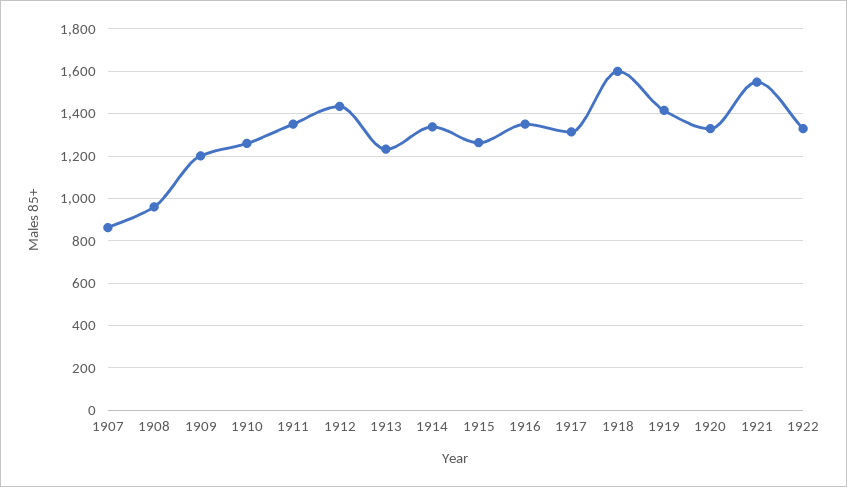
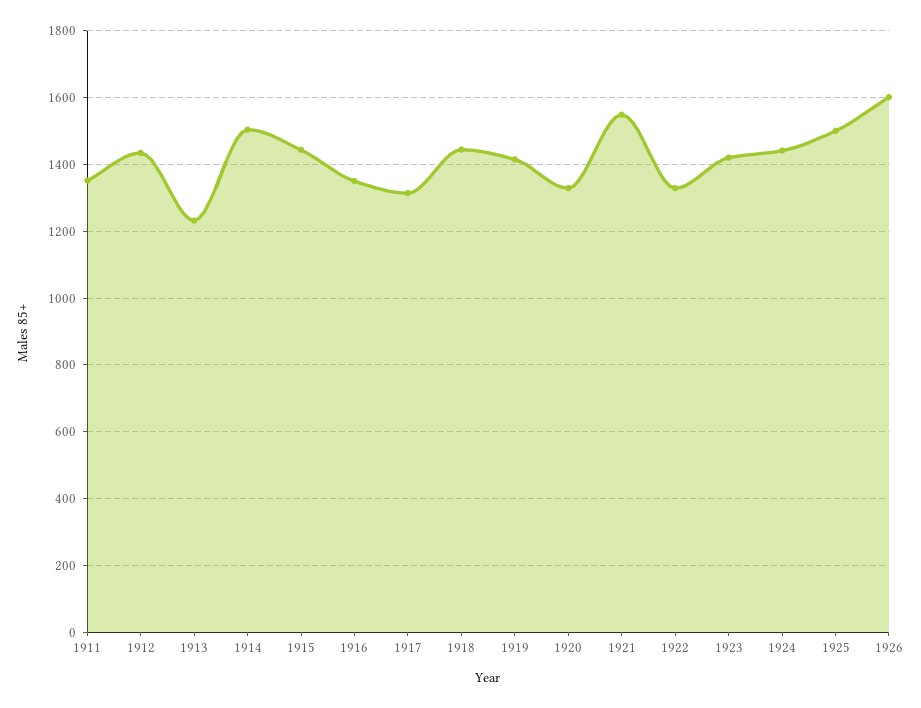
1907: 850 -> none
1908: 950 -> none
1909: 1200 -> none
1910: 1250 -> none
1914: 1350 -> 1500
1915: 1250 -> 1440
1918: 1600 -> 1440
1923: none -> 1420
1924: none -> 1440
1925: none -> 1500
1926: none -> 1600

